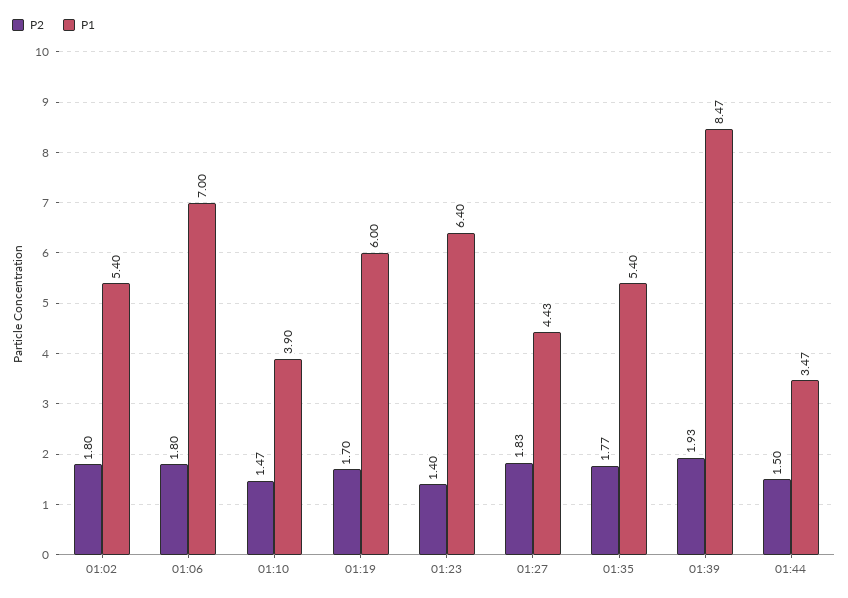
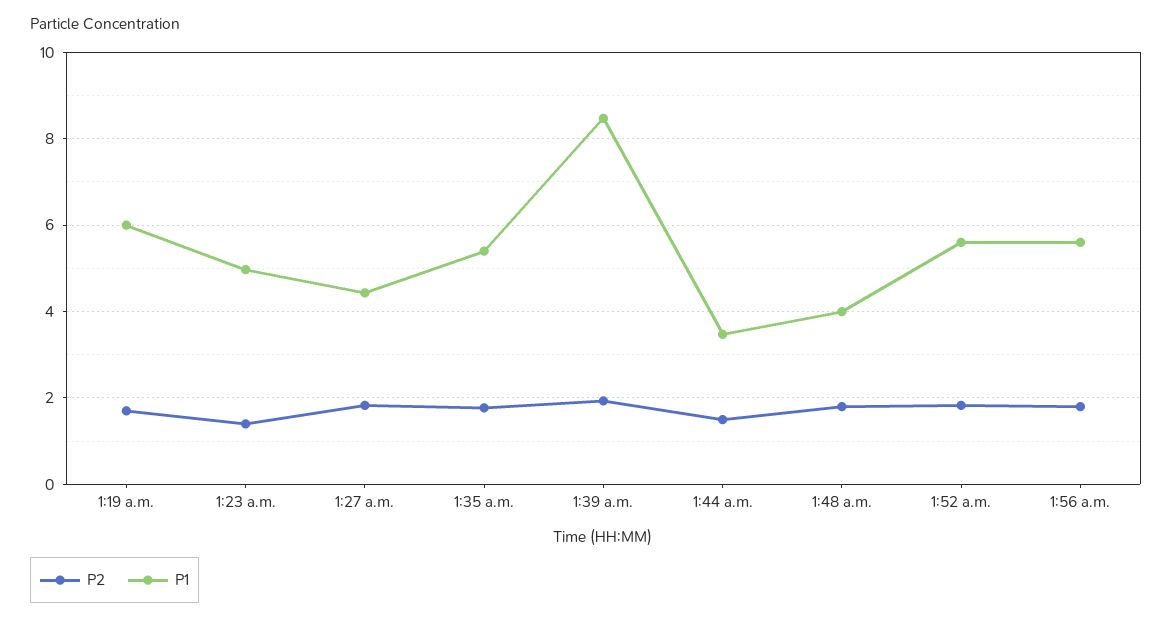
P2, 01:02: 1.8 -> none
P1, 01:02: 5.4 -> none
P2, 01:06: 1.8 -> none
P1, 01:06: 7 -> none
P2, 01:10: 1.47 -> none
P1, 01:10: 3.9 -> none
P1, 01:23: 6.4 -> 5
P2, 1:48 a.m.: none -> 1.8
P1, 1:48 a.m.: none -> 4
P2, 1:52 a.m.: none -> 1.8
P1, 1:52 a.m.: none -> 5.6
P2, 1:56 a.m.: none -> 1.8
P1, 1:56 a.m.: none -> 5.6

